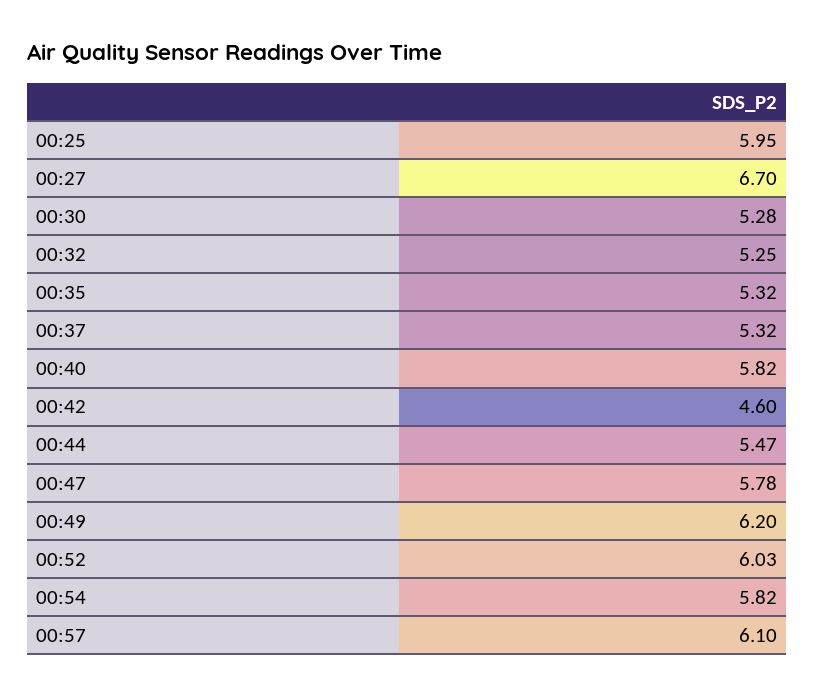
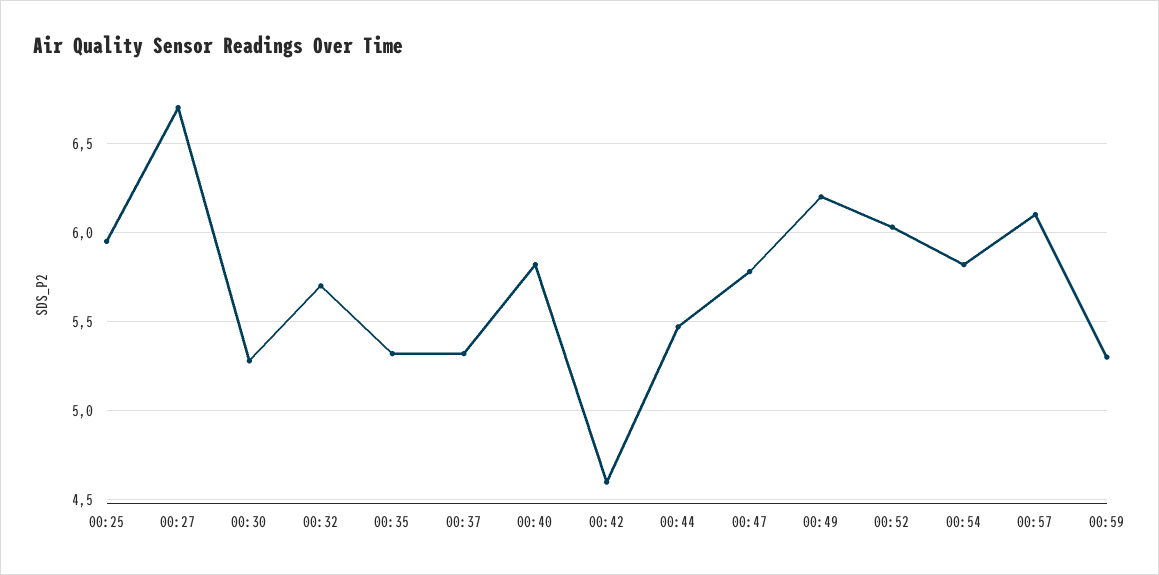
00:32: 5.25 -> 5.7
00:59: none -> 5.3

